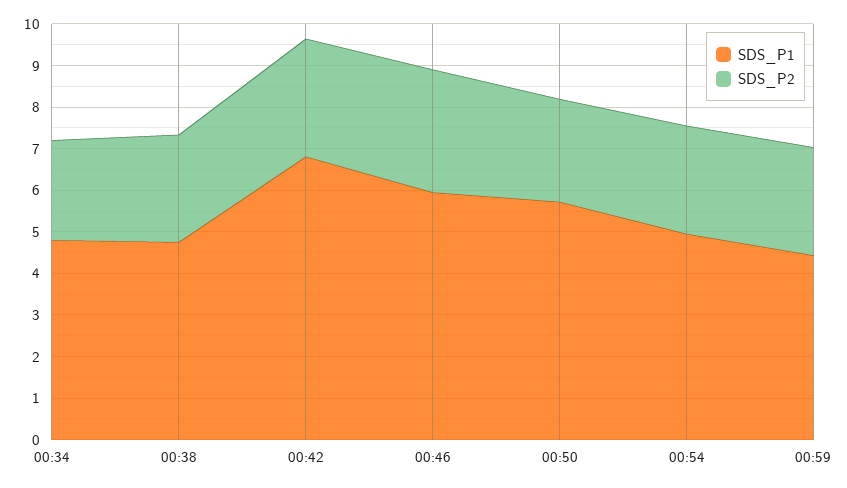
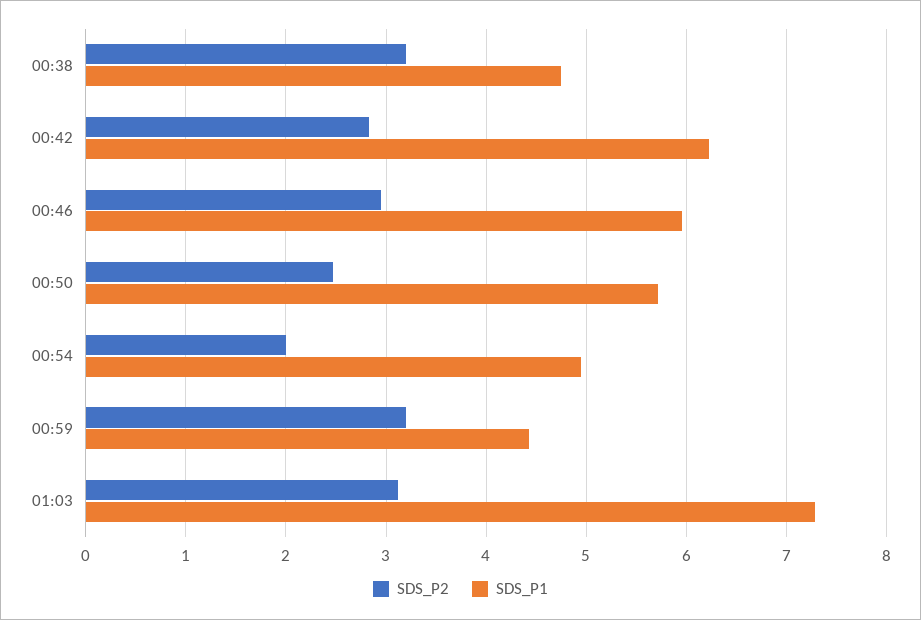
SDS_P1, 00:34: 4.8 -> none
SDS_P2, 00:34: 2.4 -> none
SDS_P2, 00:38: 2.6 -> 3.2
SDS_P1, 00:42: 6.8 -> 6.2
SDS_P2, 00:54: 2.6 -> 2
SDS_P2, 00:59: 2.6 -> 3.2
SDS_P2, 01:03: none -> 3.1
SDS_P1, 01:03: none -> 7.3

